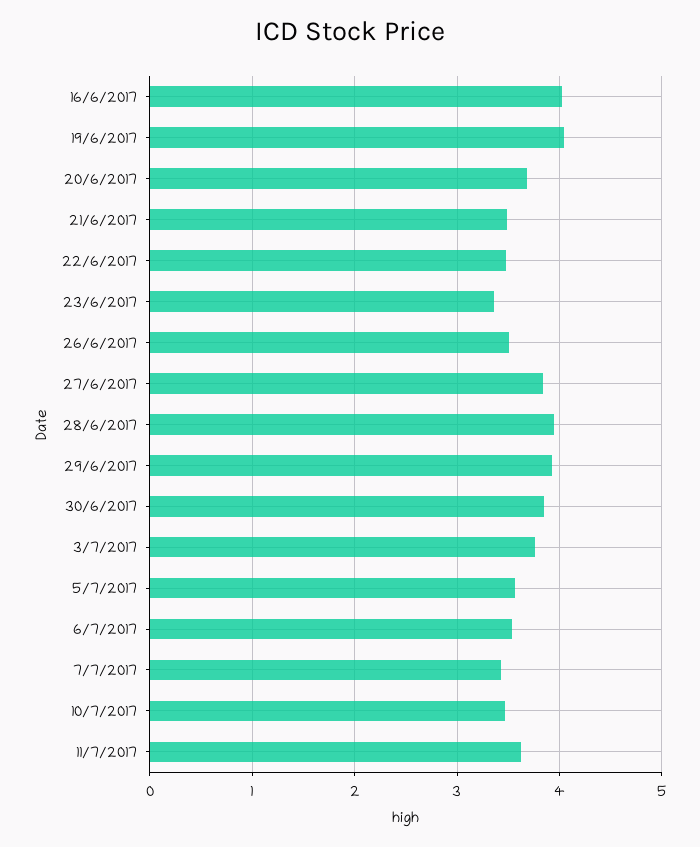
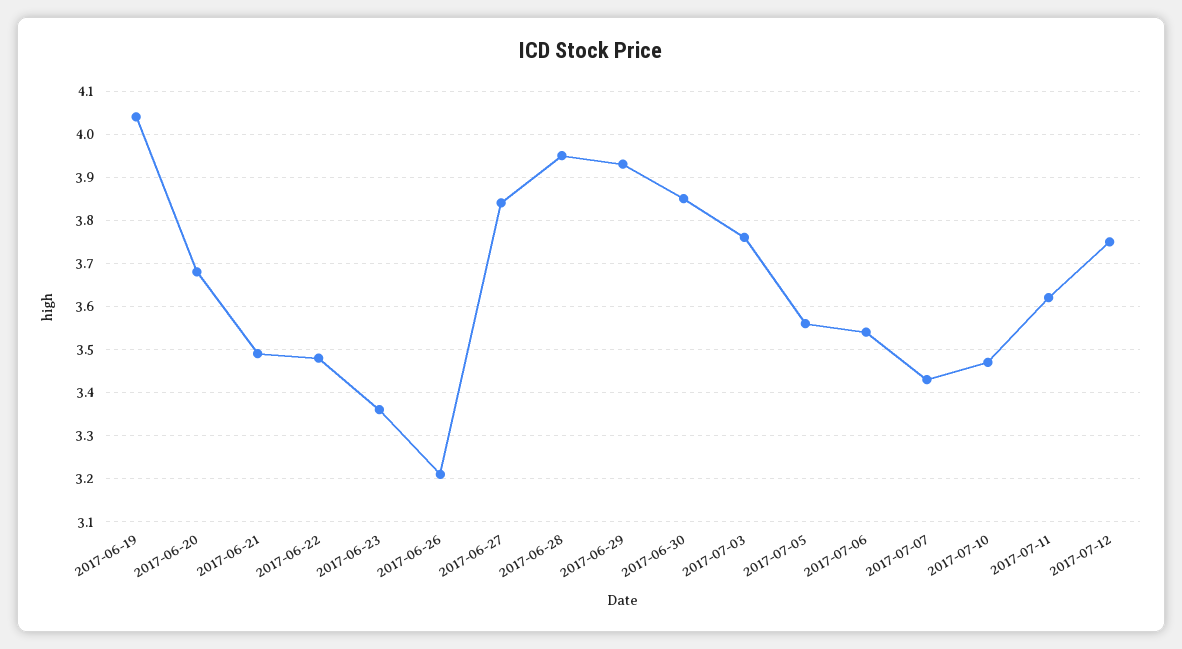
16/6/2017: 4 -> none
26/6/2017: 3.5 -> 3.2
2017-07-12: none -> 3.75

